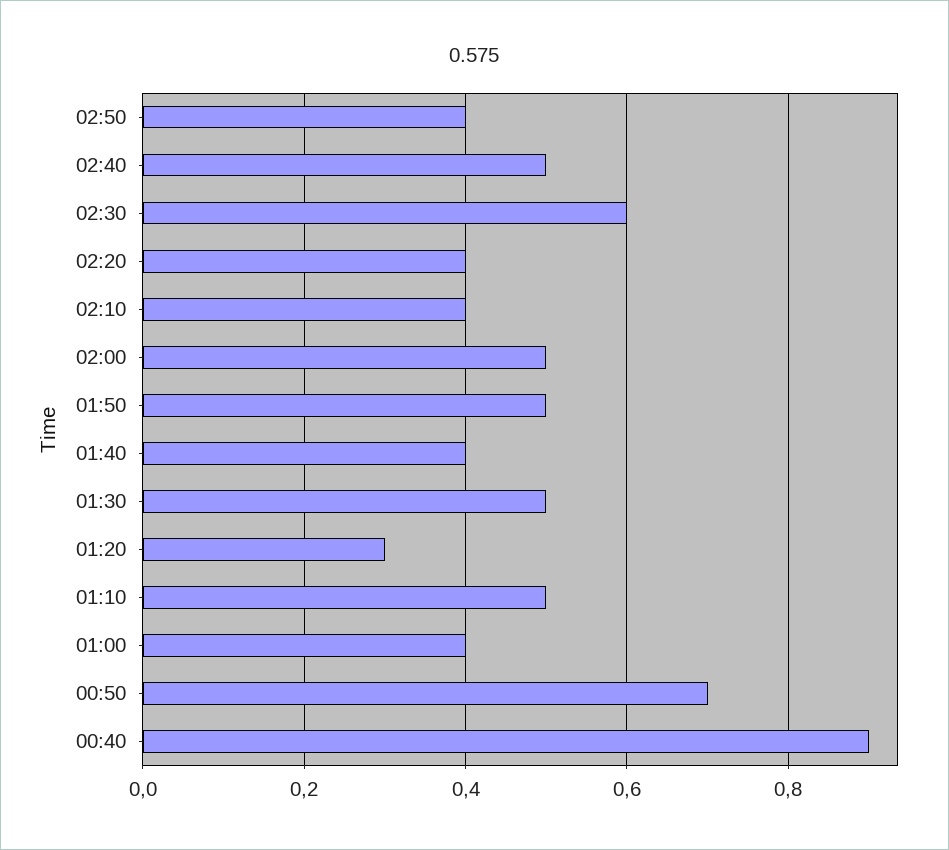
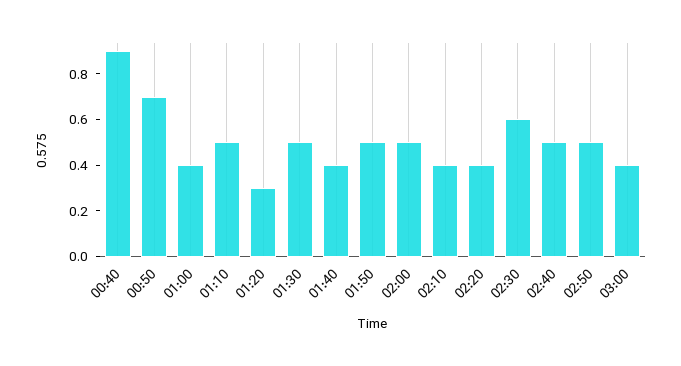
02:50: 0.4 -> 0.5
03:00: none -> 0.4

